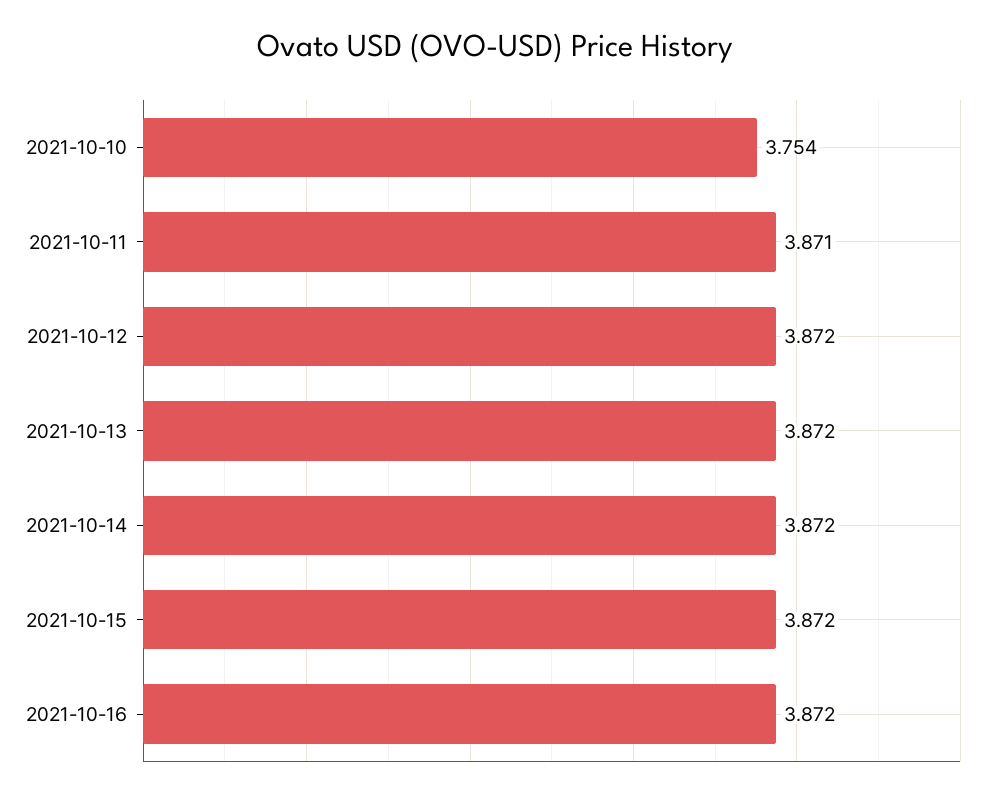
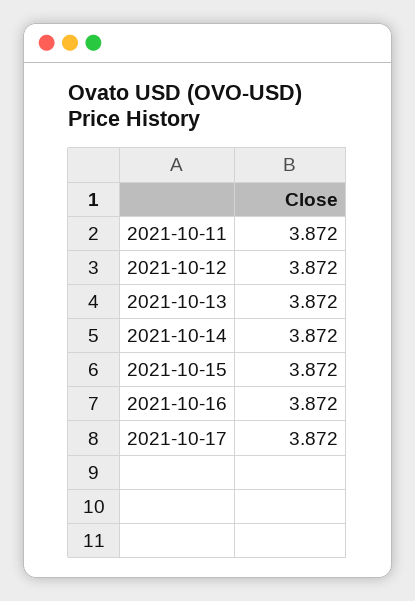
2021-10-10: 3.754 -> none
2021-10-11: 3.871 -> 3.872
2021-10-17: none -> 3.872

